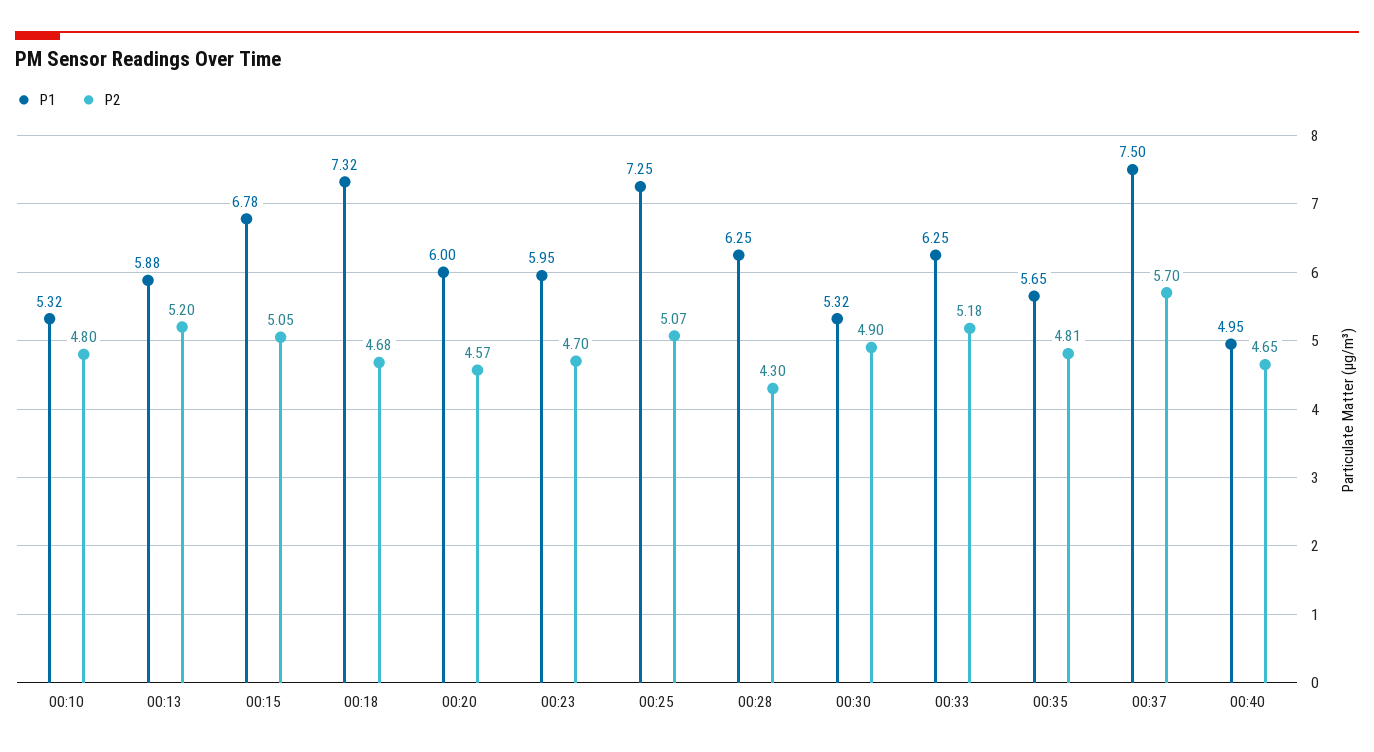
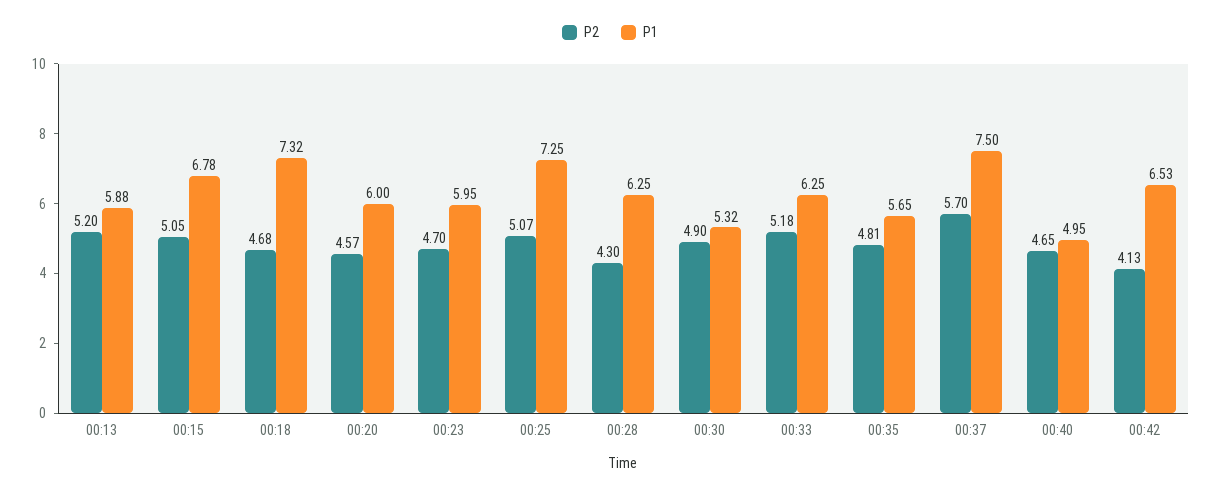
P1, 00:10: 5.32 -> none
P2, 00:10: 4.8 -> none
P2, 00:42: none -> 4.13
P1, 00:42: none -> 6.53

